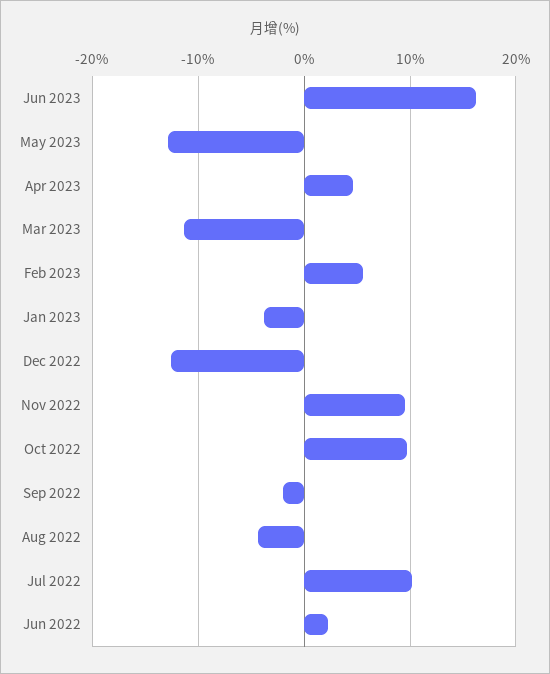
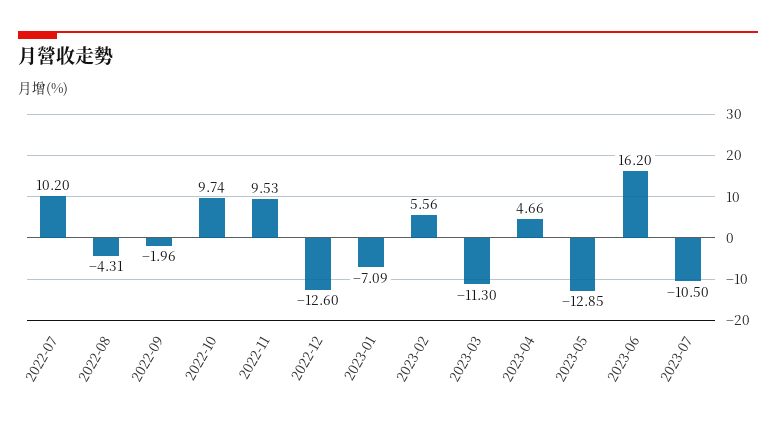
Jan 2023: -4 -> -7.09
Jun 2022: 2 -> none
2023-07: none -> -10.5

